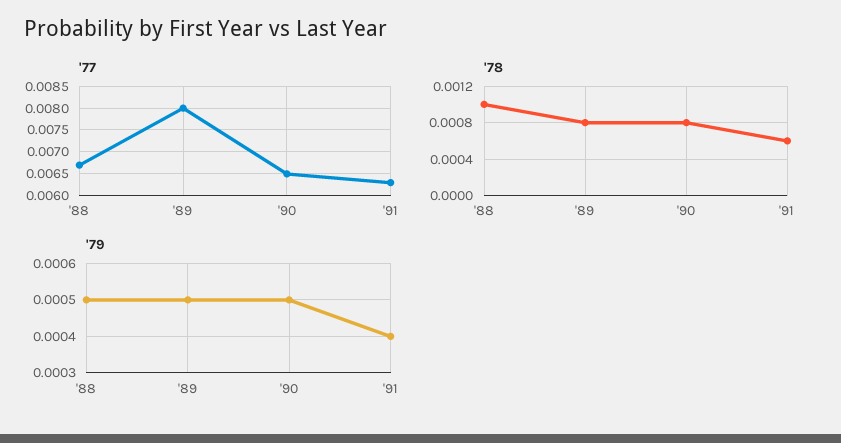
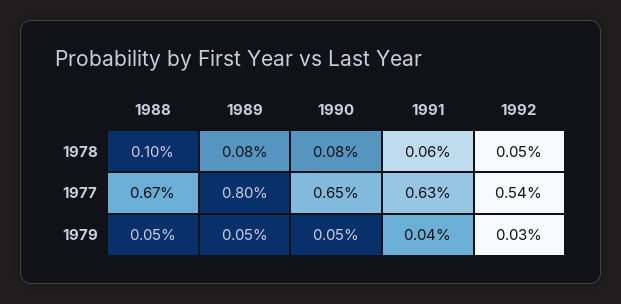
'78, 1992: none -> 0.0005
'77, 1992: none -> 0.0054
'79, 1992: none -> 0.0003

